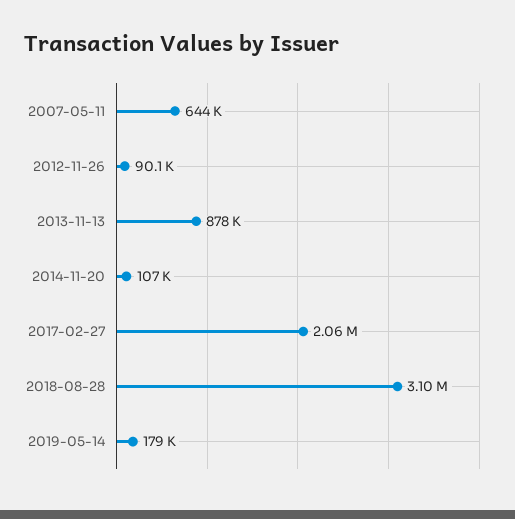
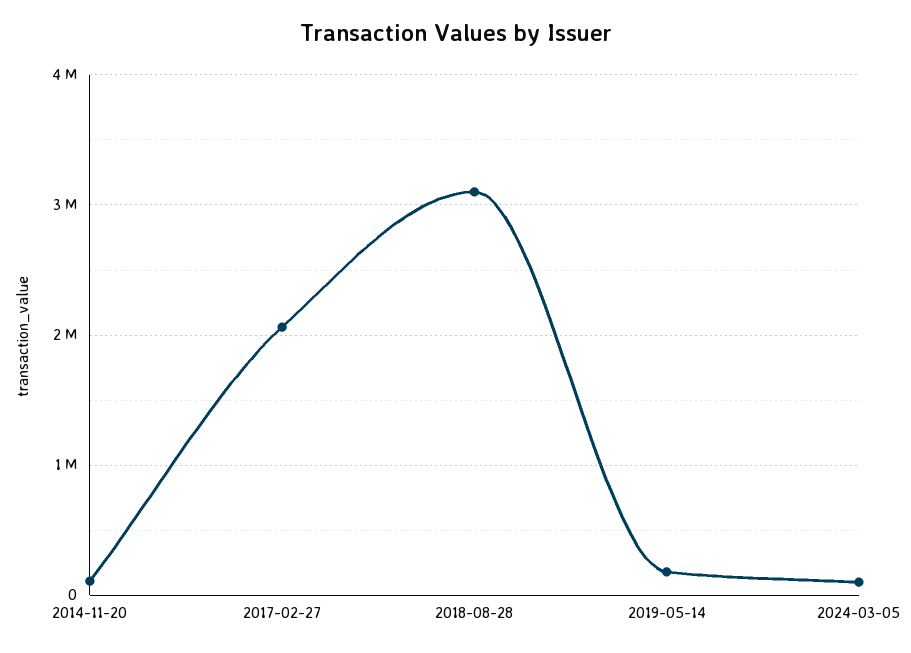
2007-05-11: 644000 -> none
2012-11-26: 90100 -> none
2013-11-13: 878000 -> none
2024-03-05: none -> 100000

